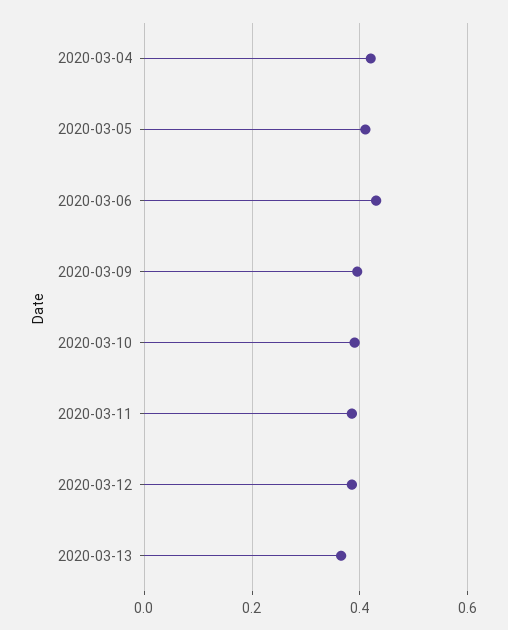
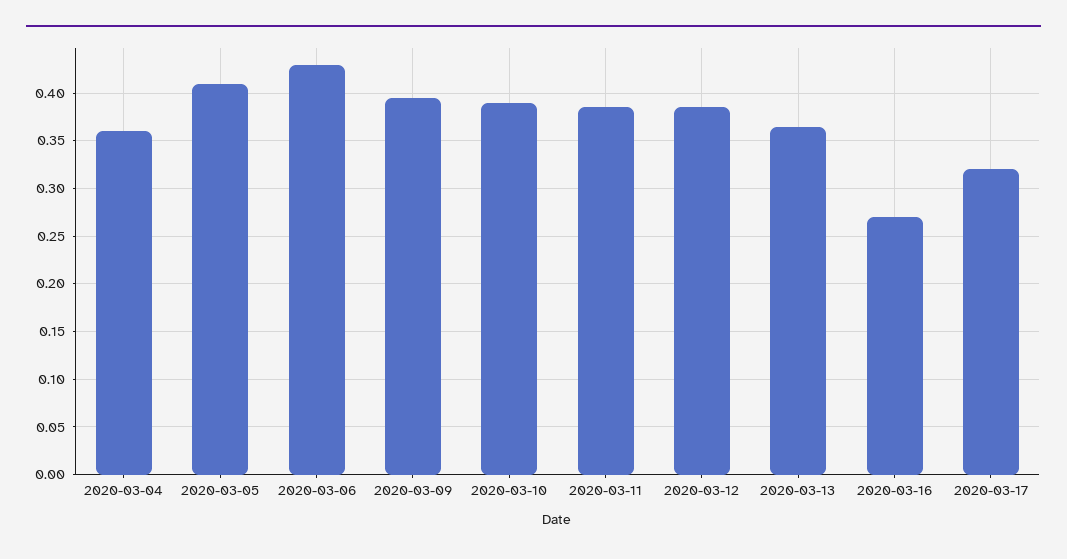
2020-03-04: 0.42 -> 0.36
2020-03-16: none -> 0.27
2020-03-17: none -> 0.32

